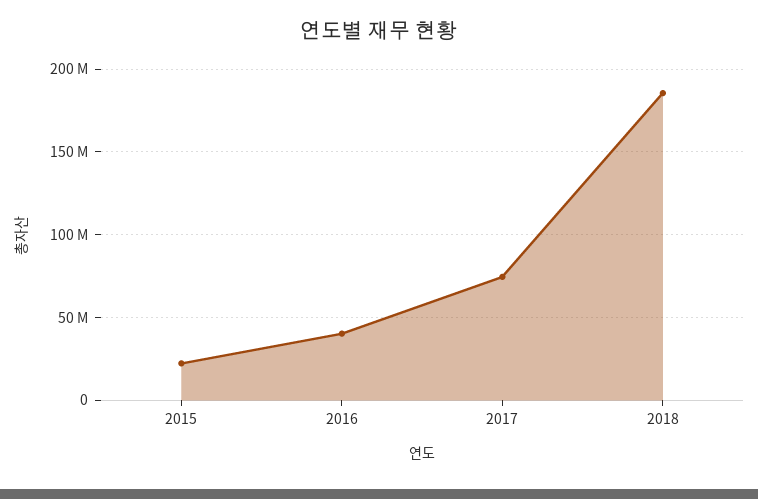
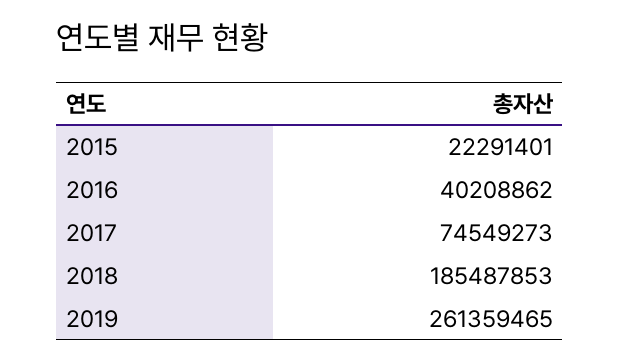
2019: none -> 261359465

